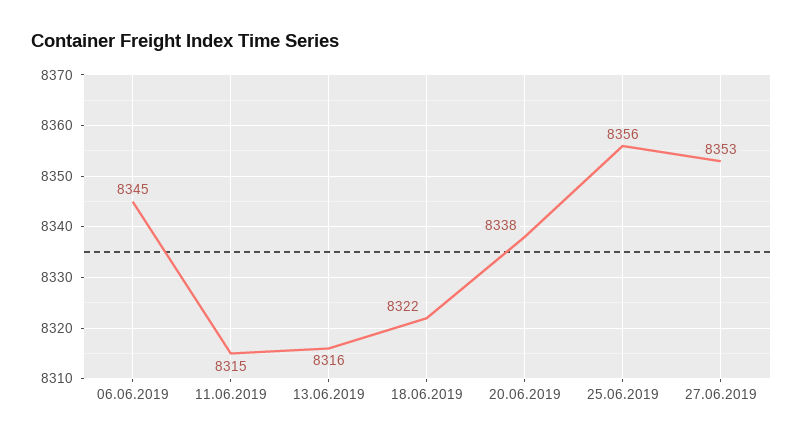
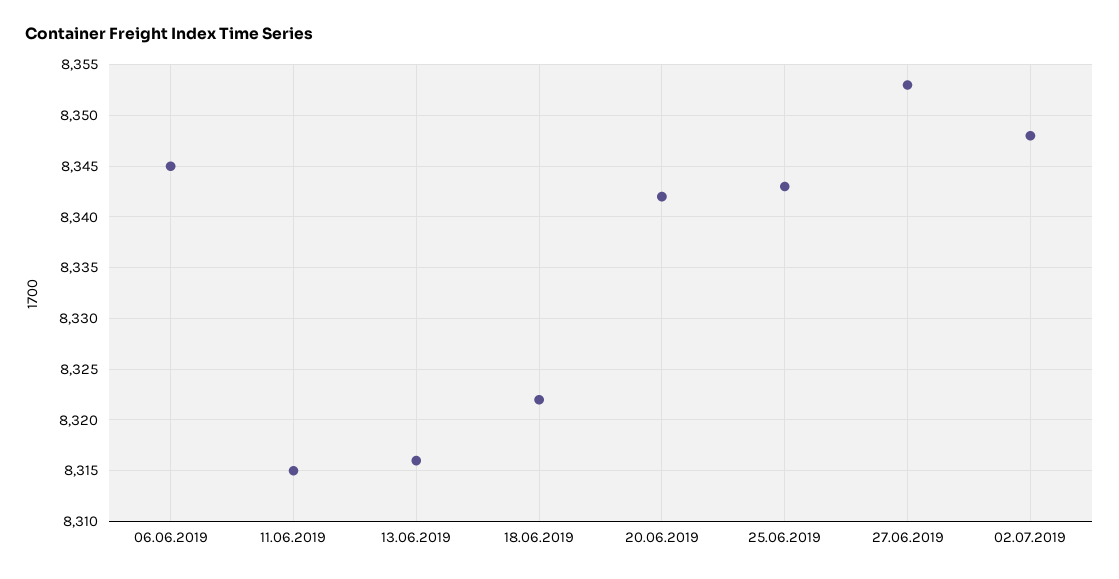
20.06.2019: 8338 -> 8342
25.06.2019: 8356 -> 8343
02.07.2019: none -> 8348

